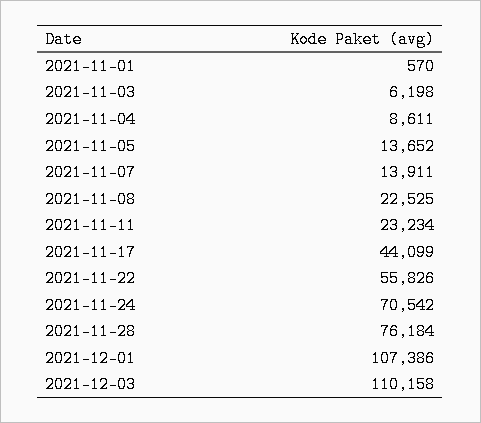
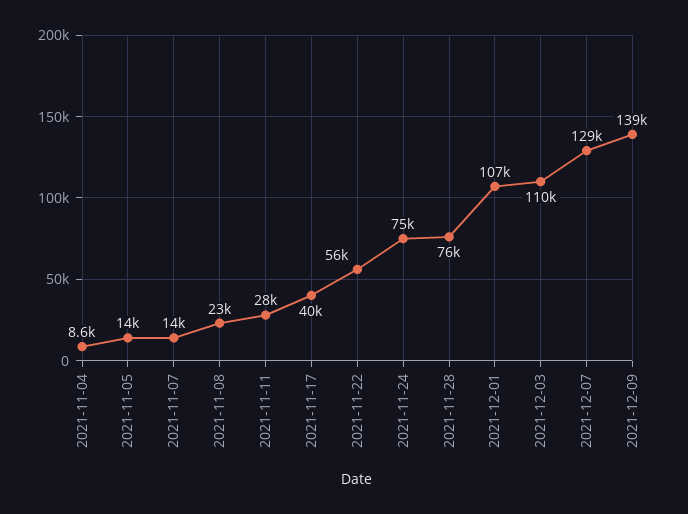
2021-11-01: 570 -> none
2021-11-03: 6198 -> none
2021-11-11: 23234 -> 28000
2021-11-17: 44099 -> 40000
2021-11-24: 70542 -> 75000
2021-12-07: none -> 129000
2021-12-09: none -> 139000

